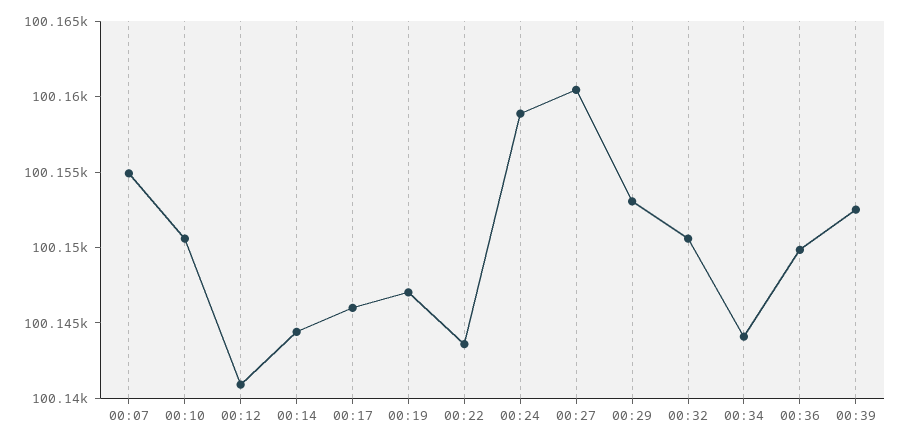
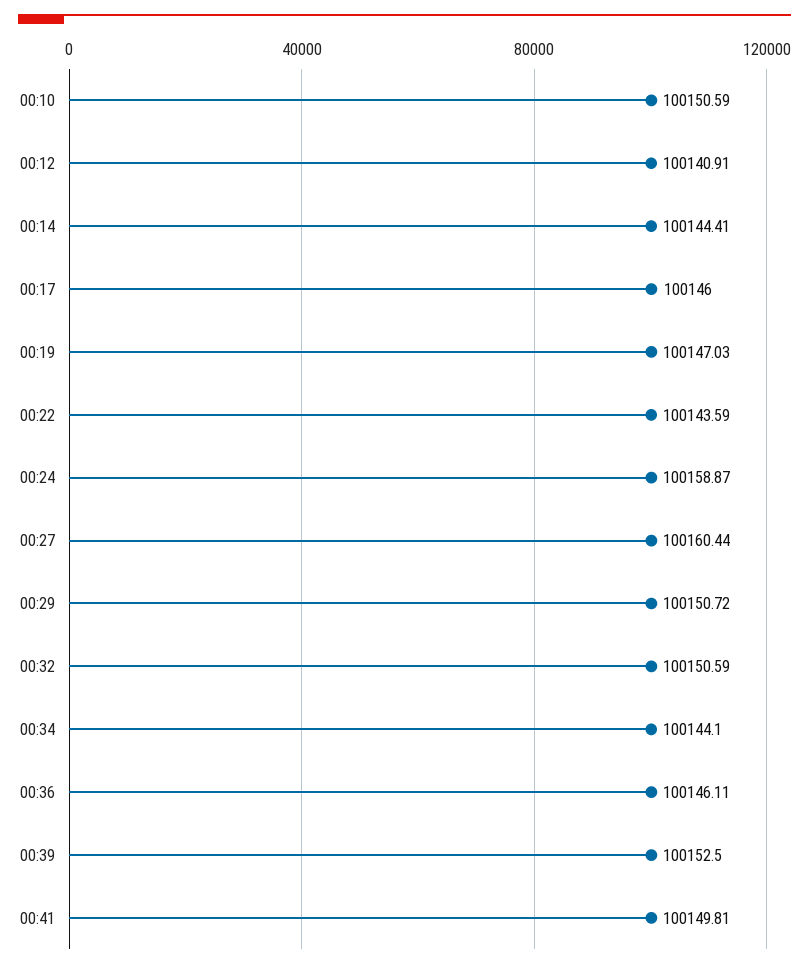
00:07: 100155 -> none
00:29: 100153 -> 100150.72
00:36: 100150 -> 100146.11
00:41: none -> 100149.81

